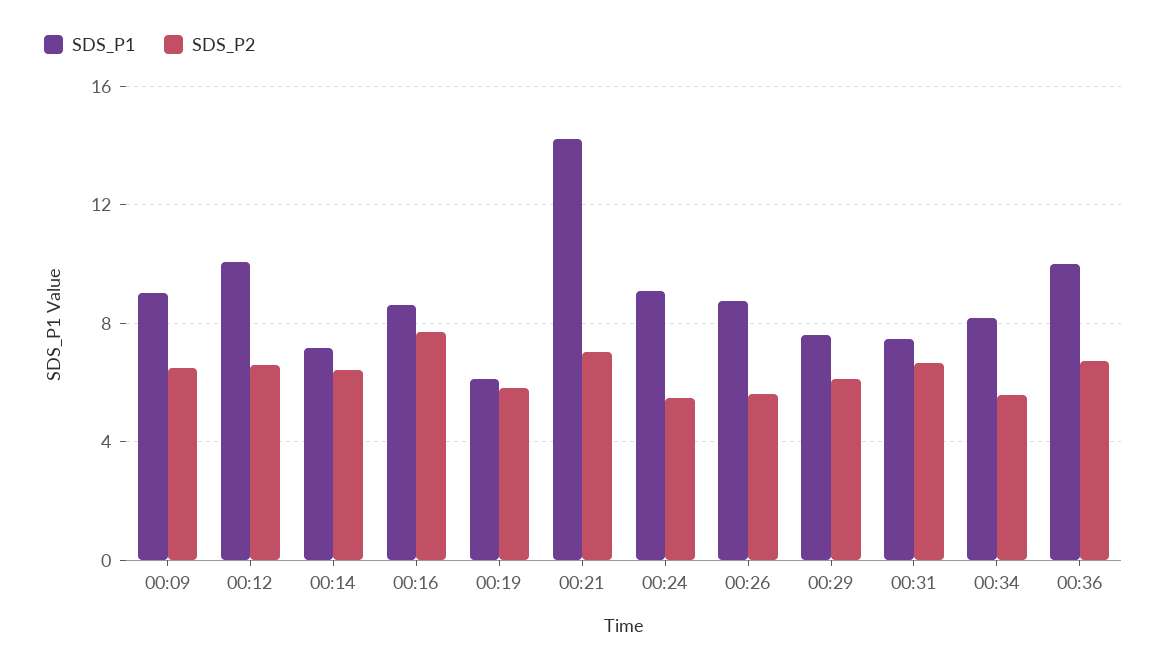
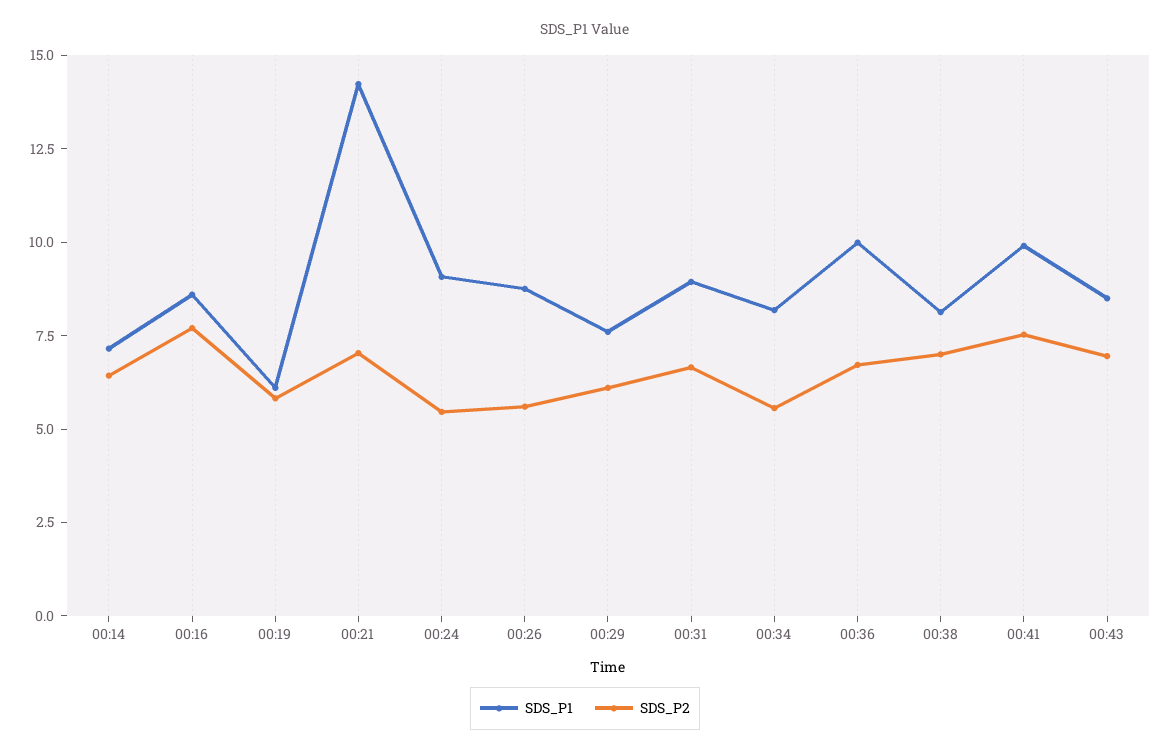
SDS_P1, 00:09: 9 -> none
SDS_P2, 00:09: 6.5 -> none
SDS_P1, 00:12: 10 -> none
SDS_P2, 00:12: 6.5 -> none
SDS_P1, 00:31: 7.5 -> 9
SDS_P1, 00:38: none -> 8
SDS_P2, 00:38: none -> 7
SDS_P1, 00:41: none -> 10
SDS_P2, 00:41: none -> 7.5
SDS_P1, 00:43: none -> 8.5
SDS_P2, 00:43: none -> 7

